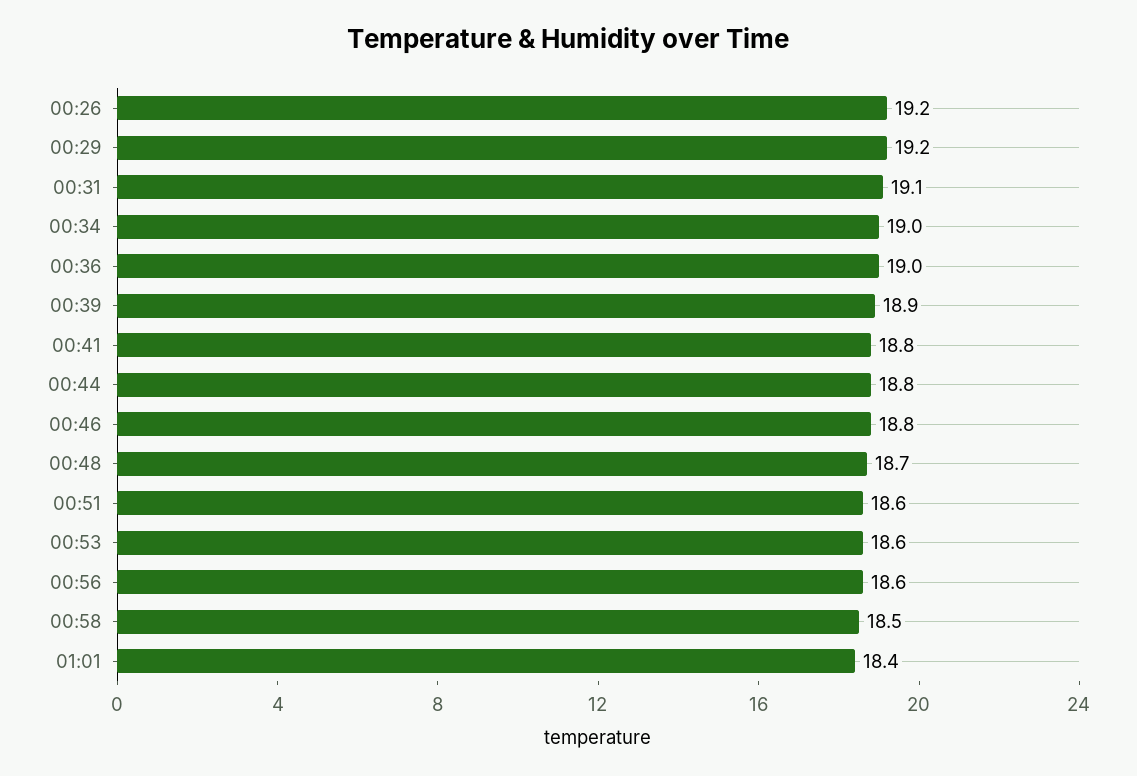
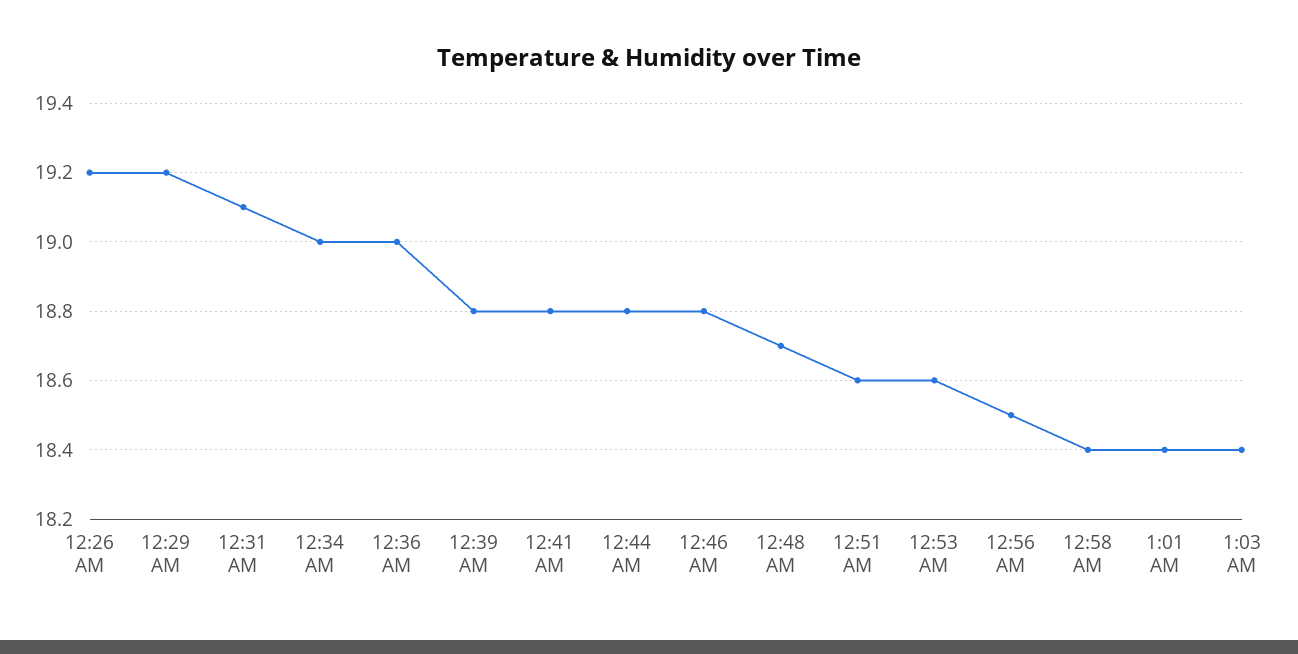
00:39: 18.9 -> 18.8
00:56: 18.6 -> 18.5
00:58: 18.5 -> 18.4
1:03 AM: none -> 18.4

